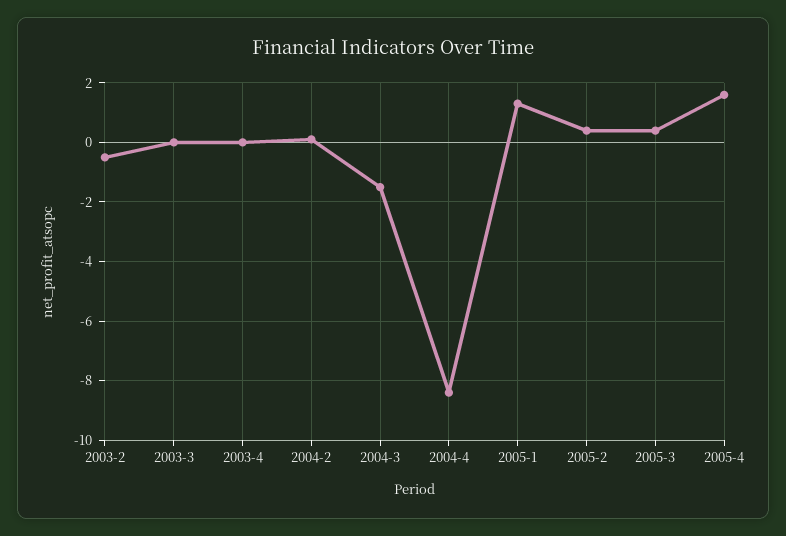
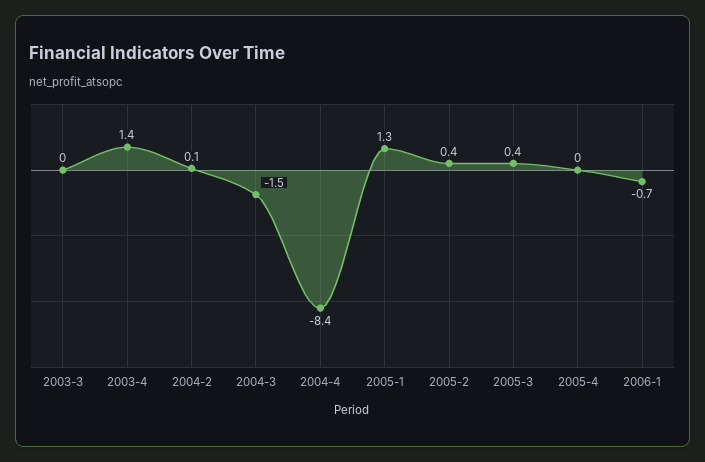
2003-2: -0.5 -> none
2003-4: 0 -> 1.4
2005-4: 1.5 -> 0
2006-1: none -> -0.7

